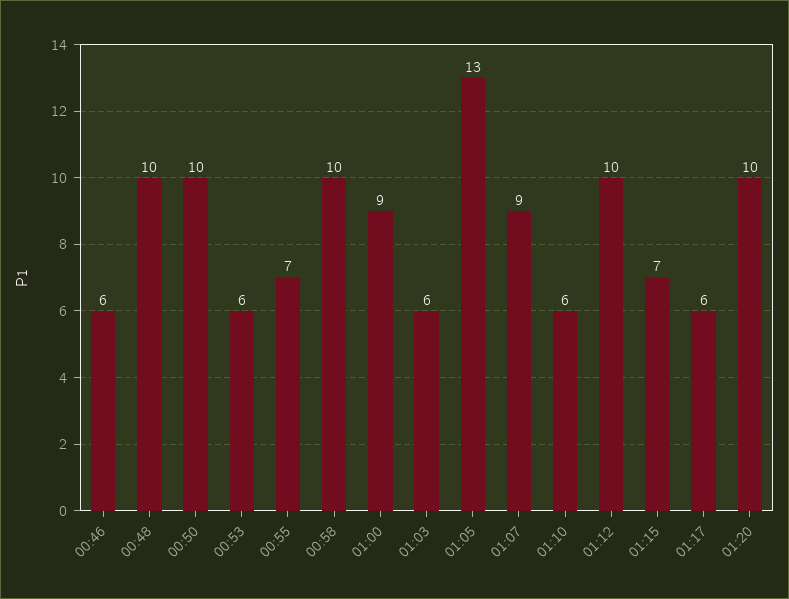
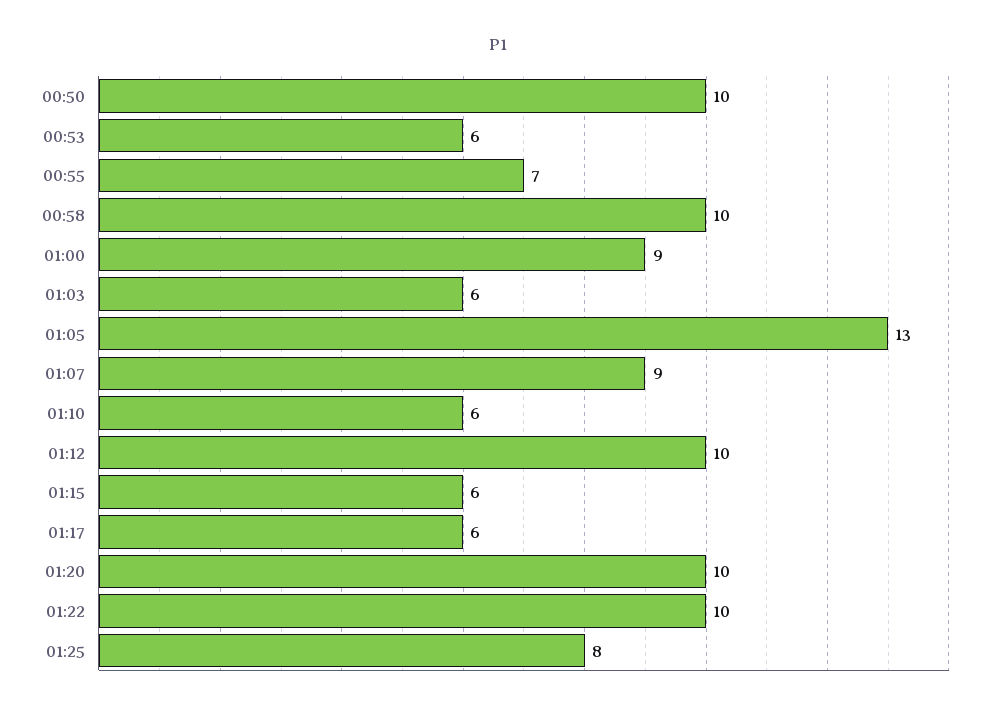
00:46: 6 -> none
00:48: 10 -> none
01:15: 7 -> 6
01:22: none -> 10
01:25: none -> 8

